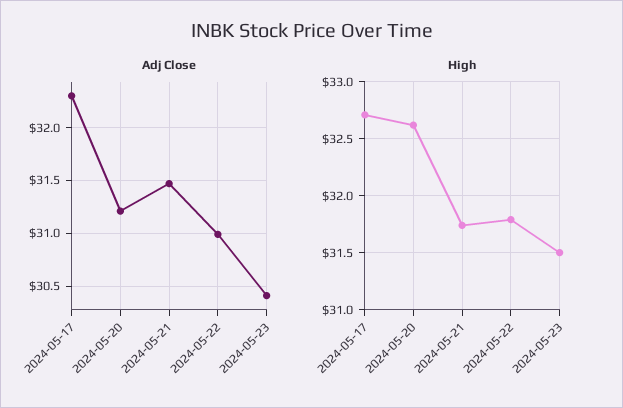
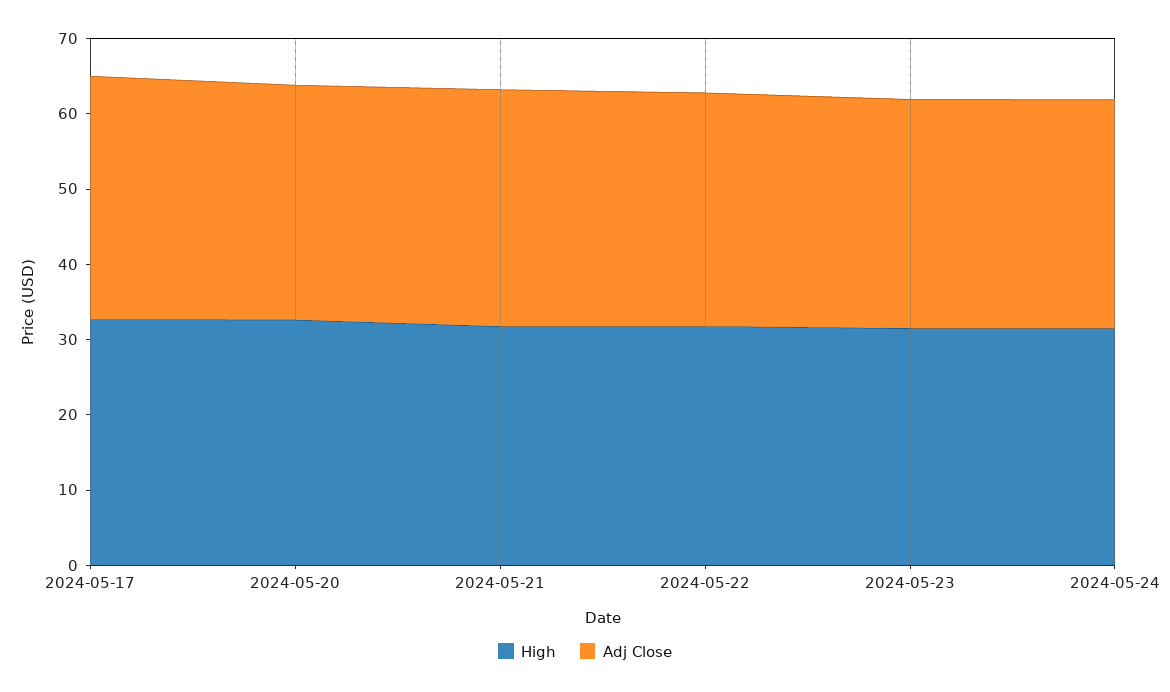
High, 2024-05-24: none -> 32
Adj Close, 2024-05-24: none -> 30

